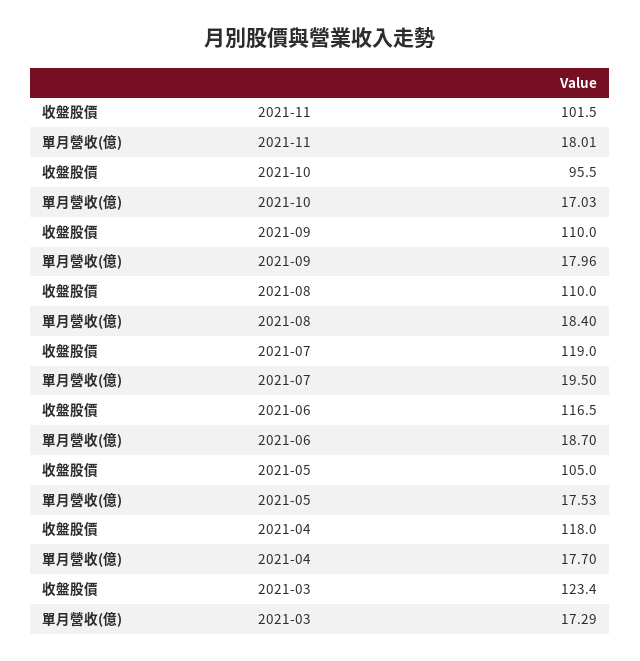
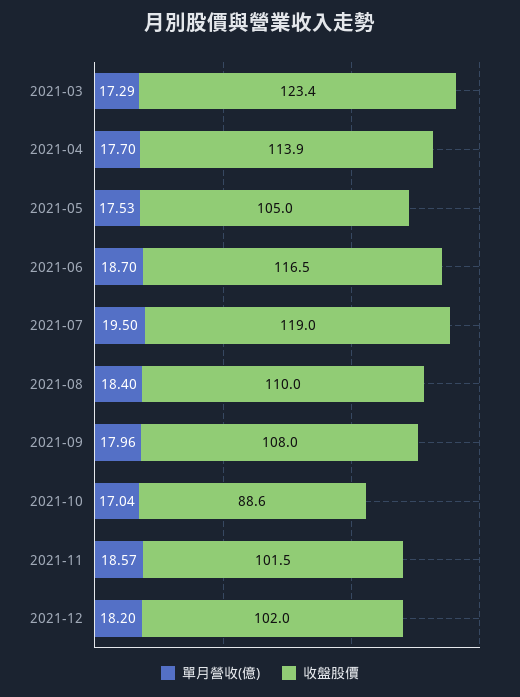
單月營收(億), 2021-11: 18.01 -> 18.57
收盤股價, 2021-10: 95.5 -> 88.6
單月營收(億), 2021-10: 17.03 -> 17.04
收盤股價, 2021-09: 110 -> 108
收盤股價, 2021-04: 118 -> 113.9
單月營收(億), 2021-12: none -> 18.2
收盤股價, 2021-12: none -> 102

